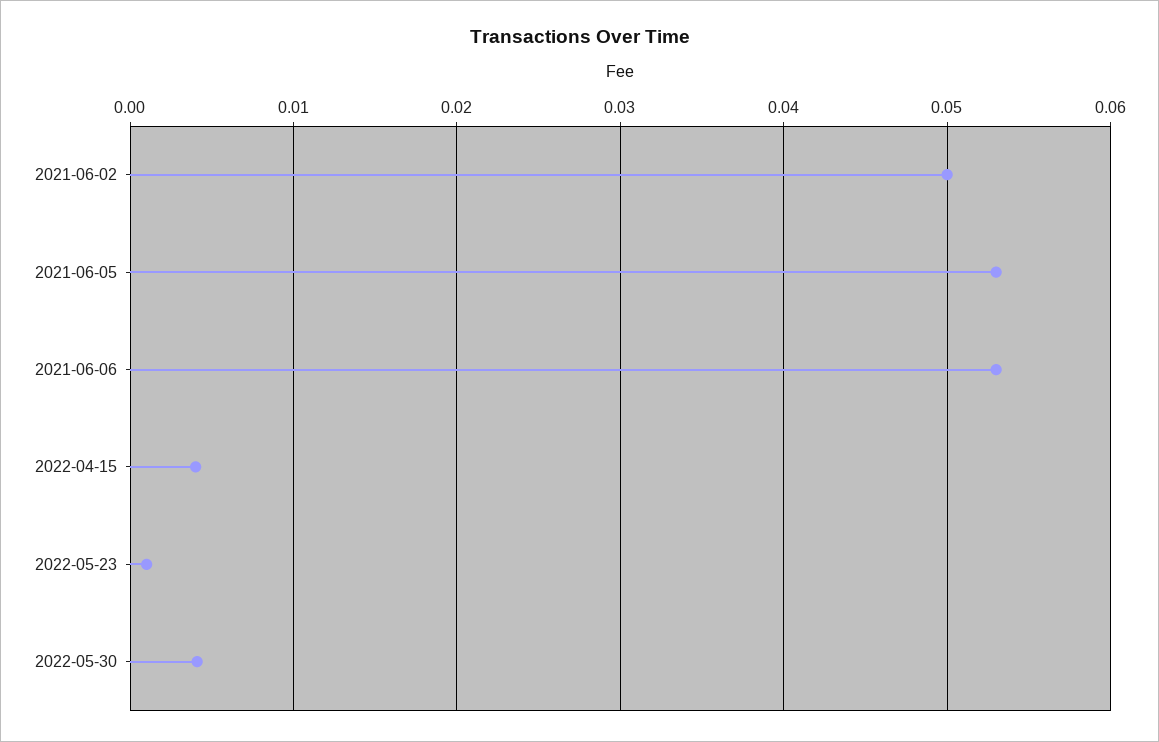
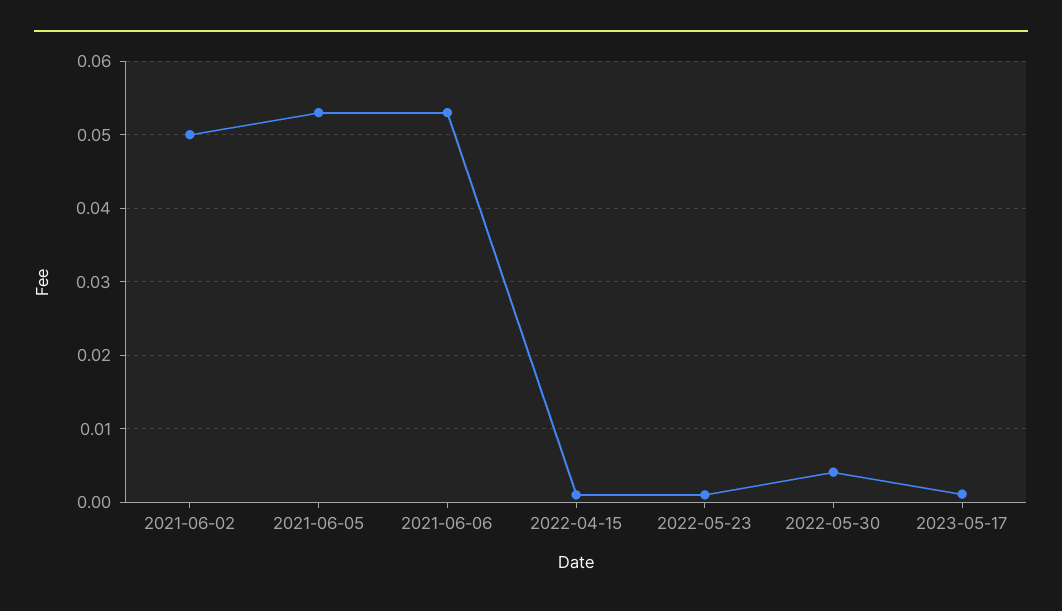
2022-04-15: 0.004 -> 0.001
2023-05-17: none -> 0.001

